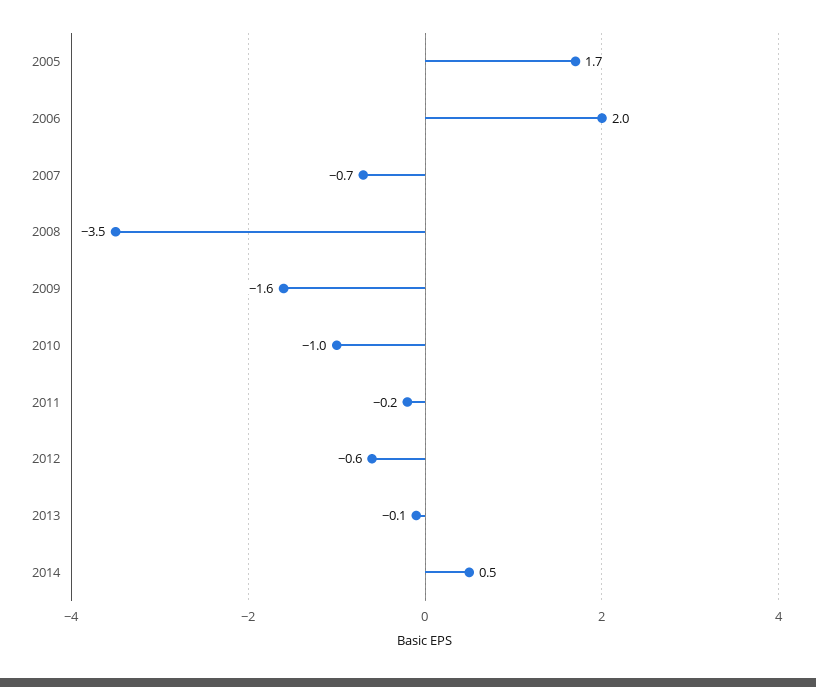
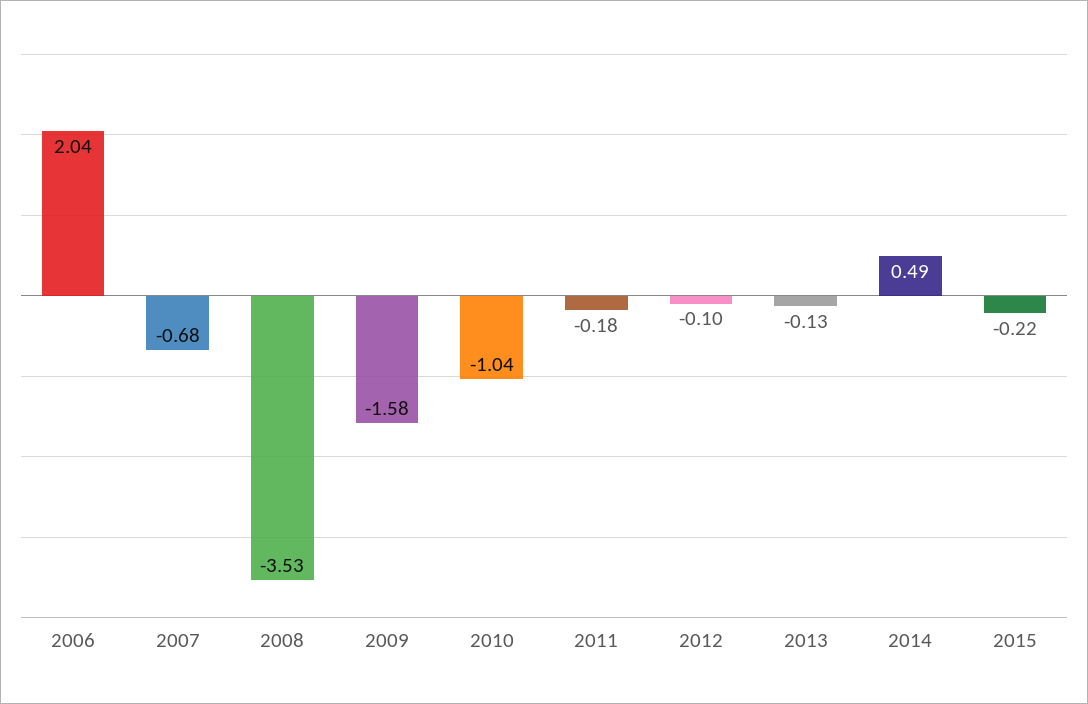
2005: 1.7 -> none
2012: -0.6 -> -0.1
2015: none -> -0.22

